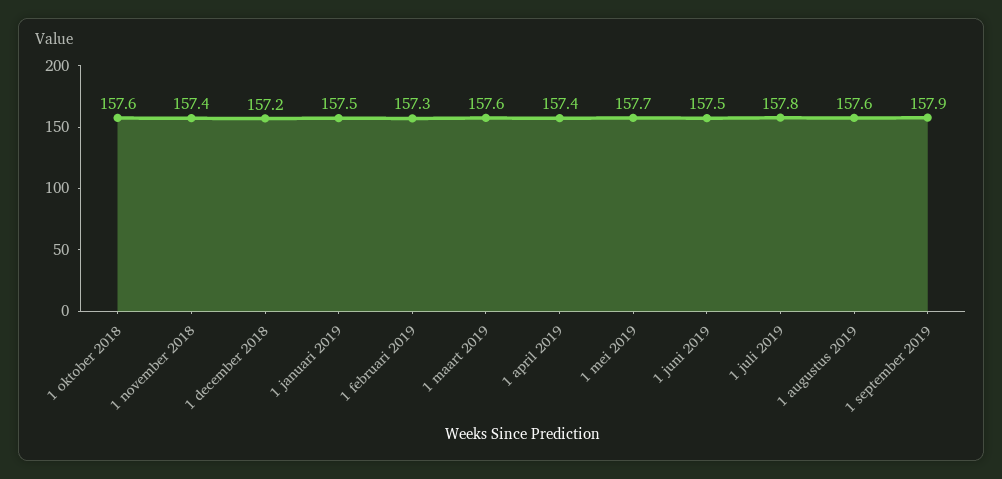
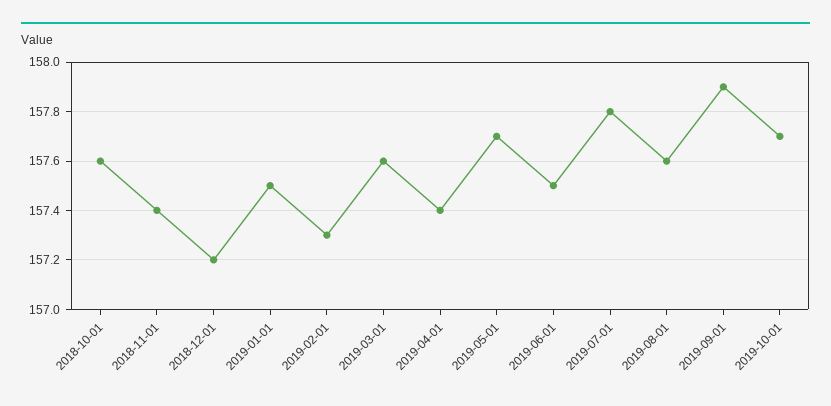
2019-10-01: none -> 157.7

